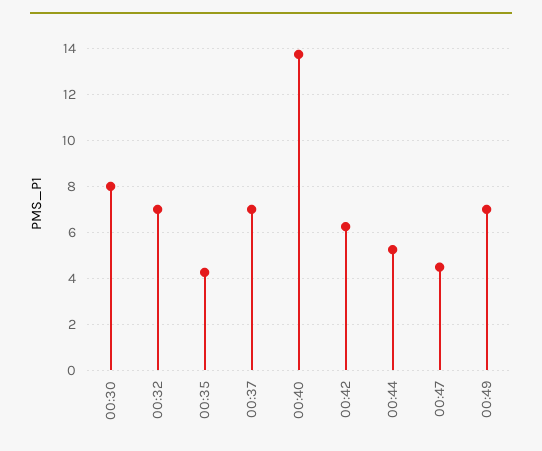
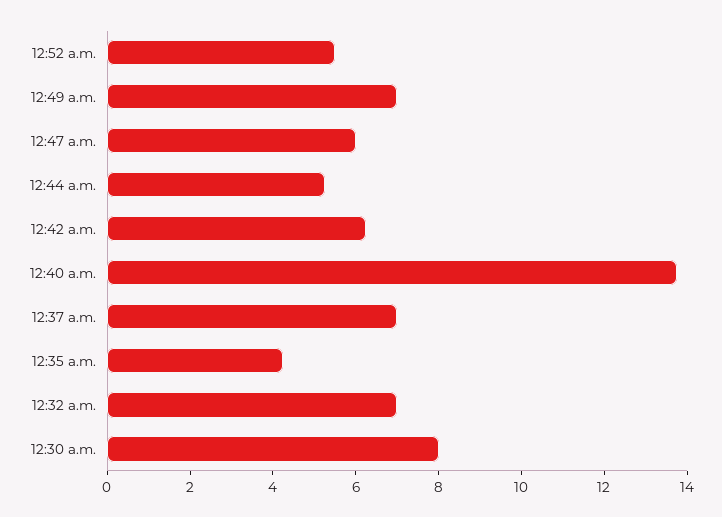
00:47: 4.5 -> 6
12:52 a.m.: none -> 5.5

